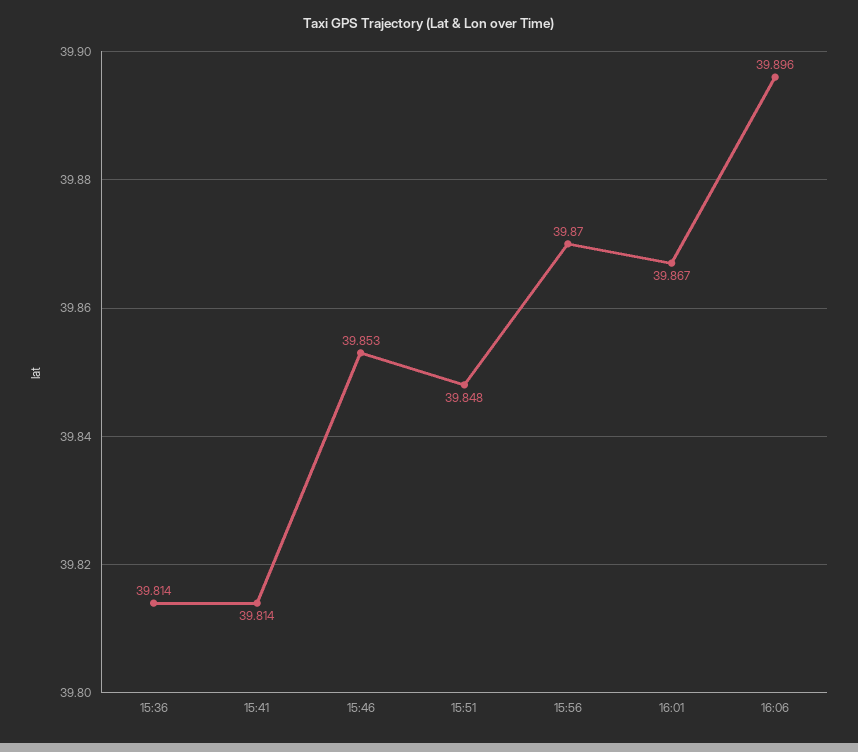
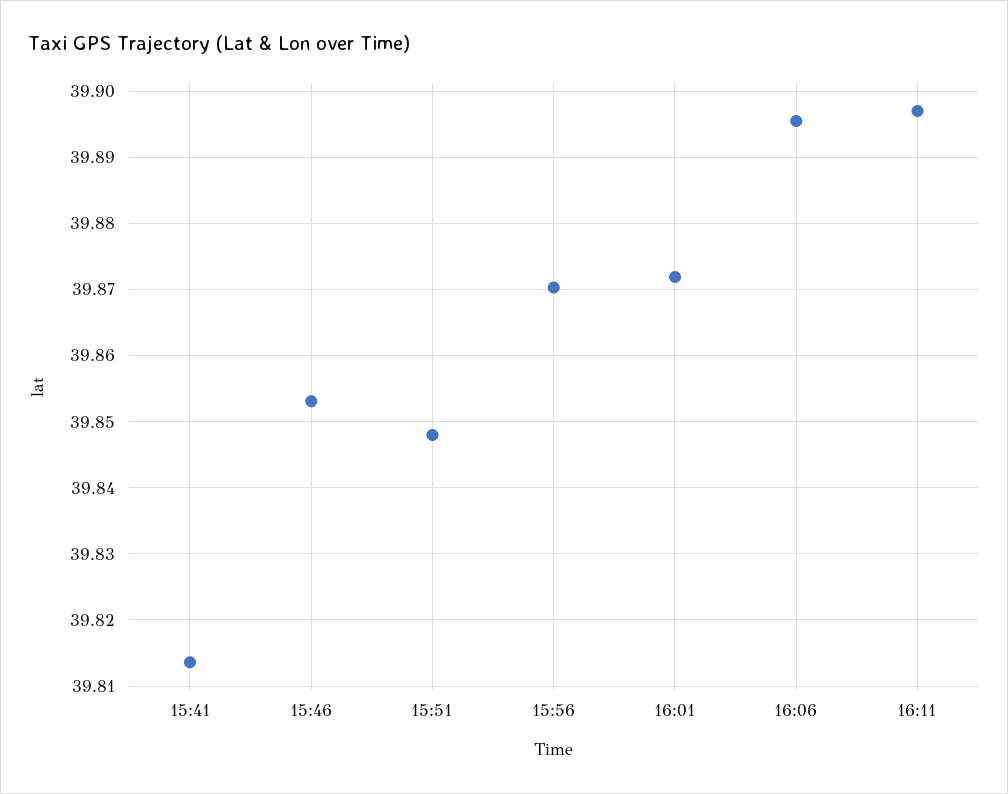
15:36: 39.814 -> none
16:01: 39.867 -> 39.872
16:11: none -> 39.897

